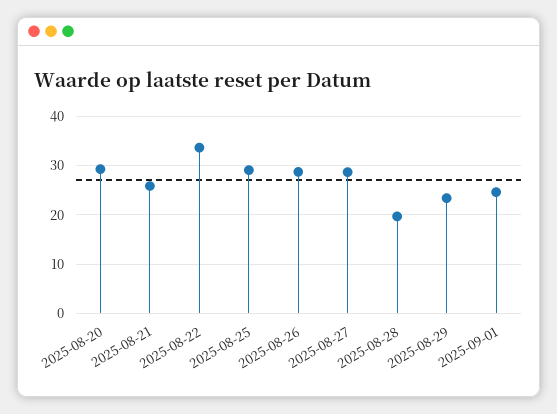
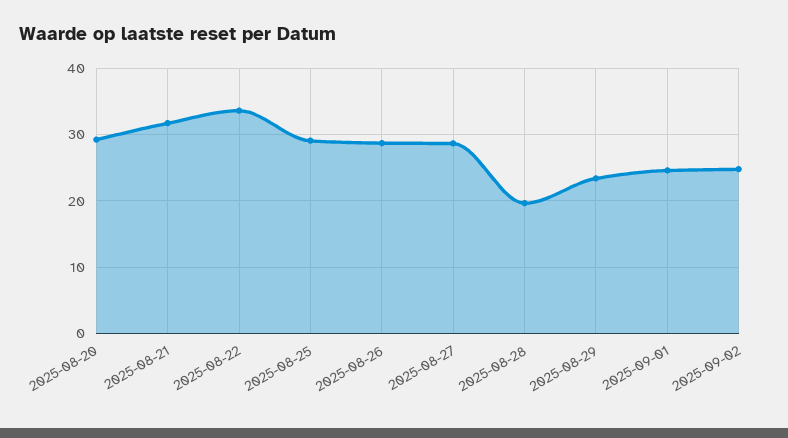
2025-08-21: 26 -> 32
2025-09-02: none -> 25

